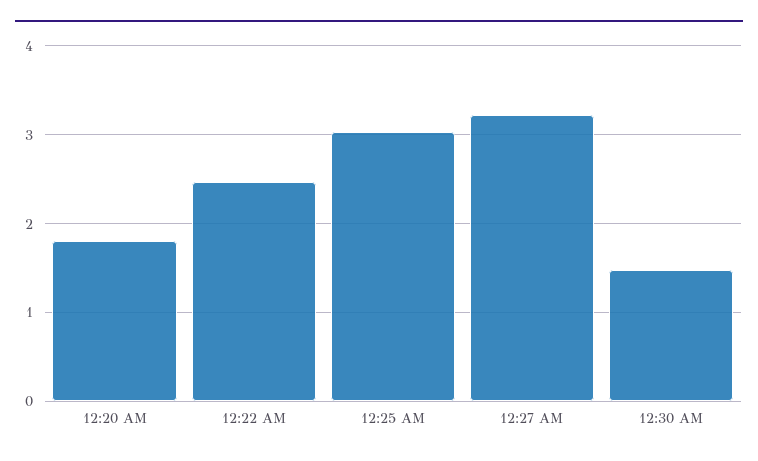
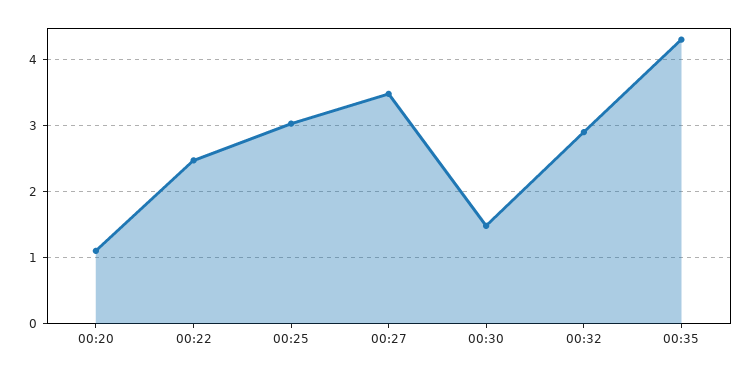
12:20 AM: 1.8 -> 1.1
12:27 AM: 3.2 -> 3.5
00:32: none -> 2.9
00:35: none -> 4.3

